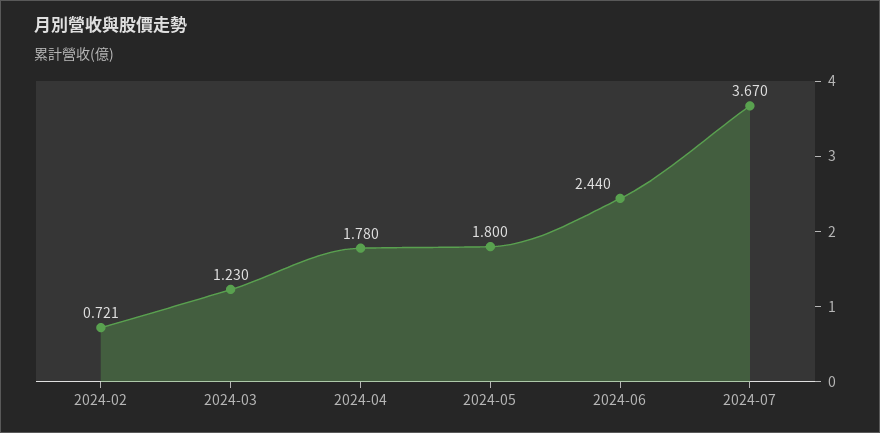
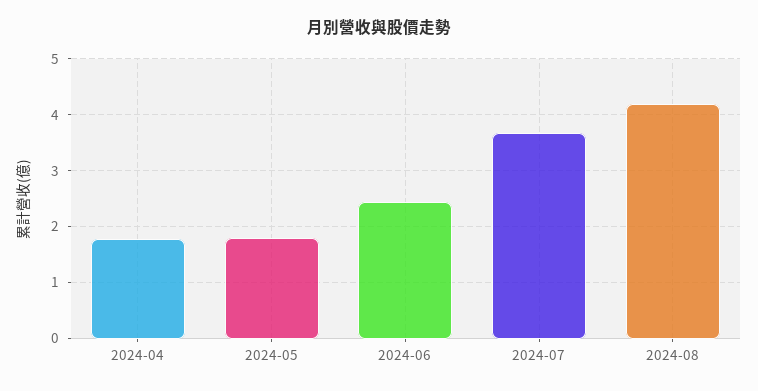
2024-02: 0.721 -> none
2024-03: 1.23 -> none
2024-08: none -> 4.2

